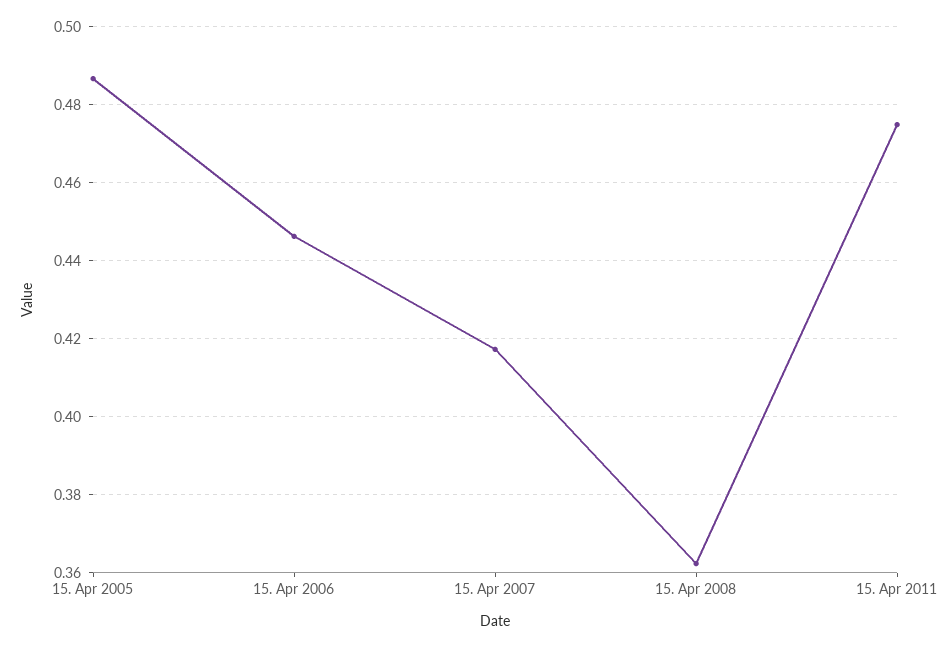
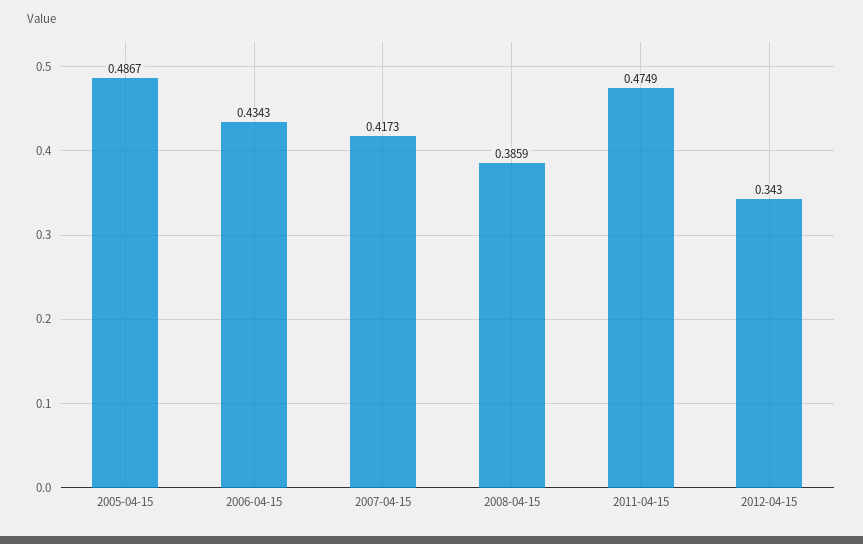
15. Apr 2006: 0.446 -> 0.4343
15. Apr 2008: 0.362 -> 0.3859
2012-04-15: none -> 0.343

